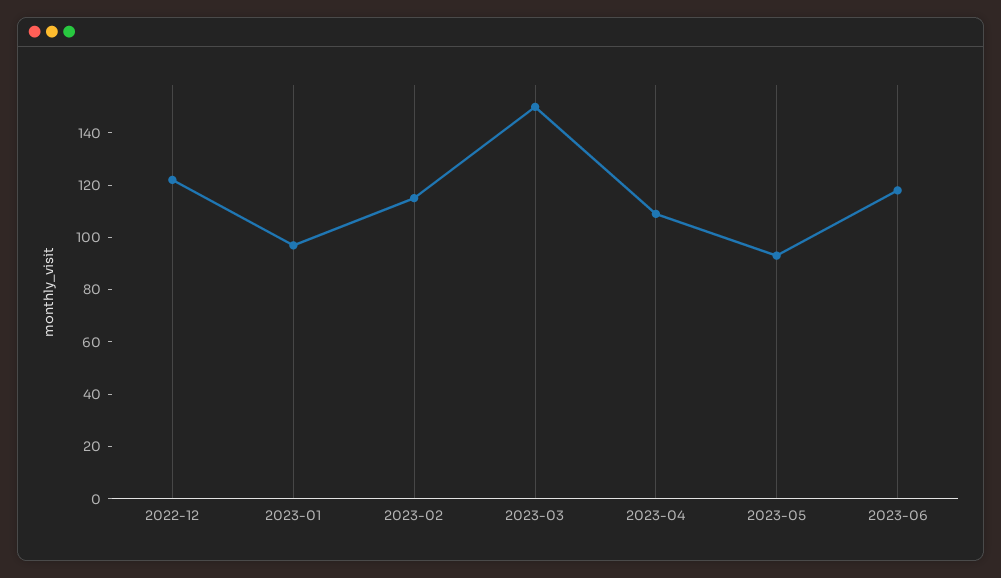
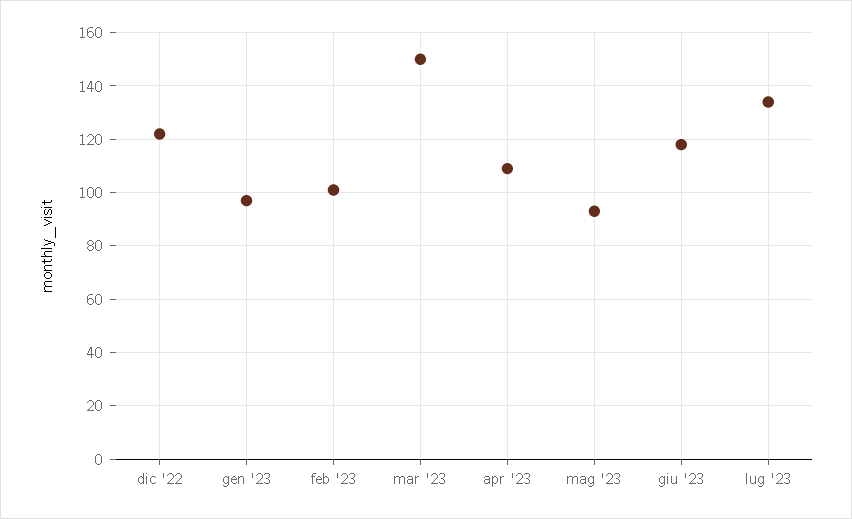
2023-02: 115 -> 100
lug '23: none -> 135

